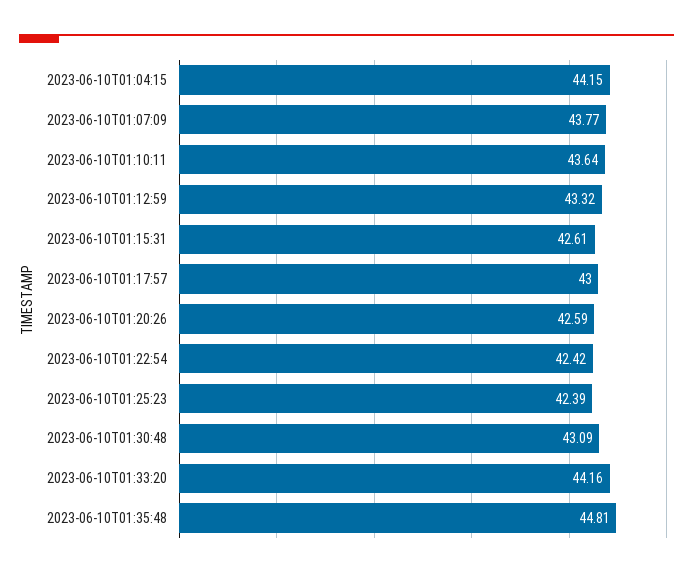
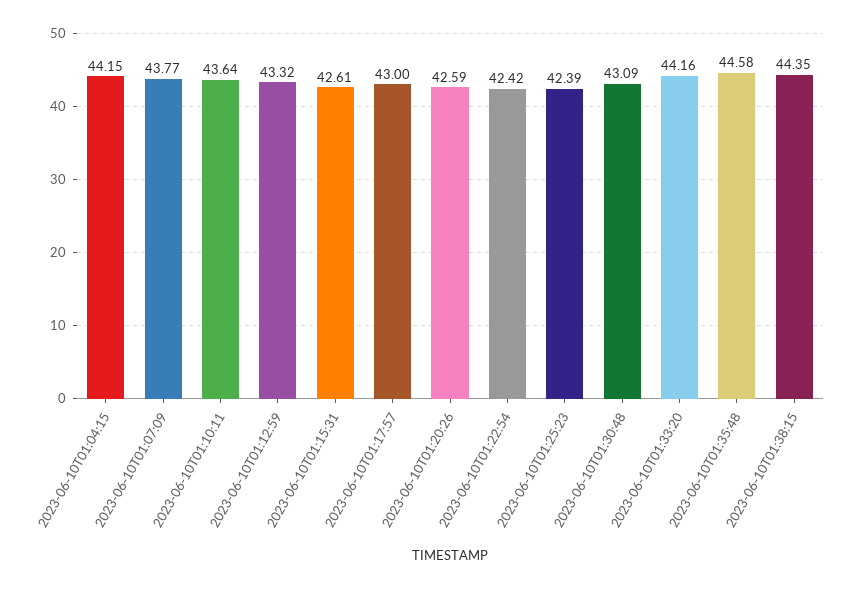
2023-06-10T01:35:48: 44.81 -> 44.58
2023-06-10T01:38:15: none -> 44.35

